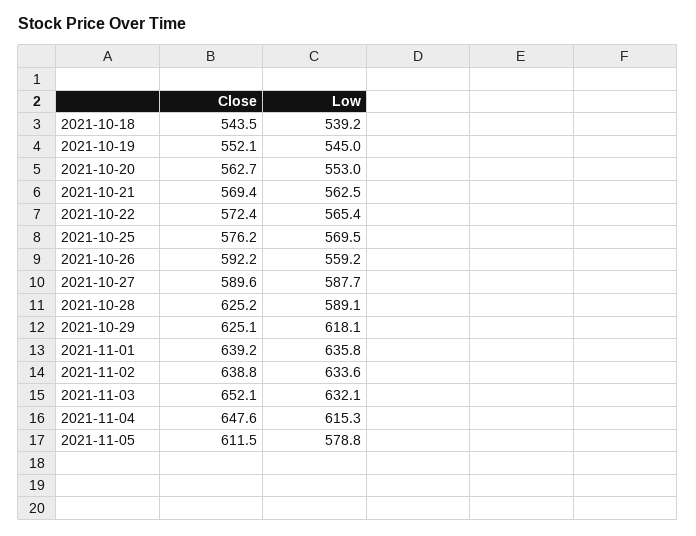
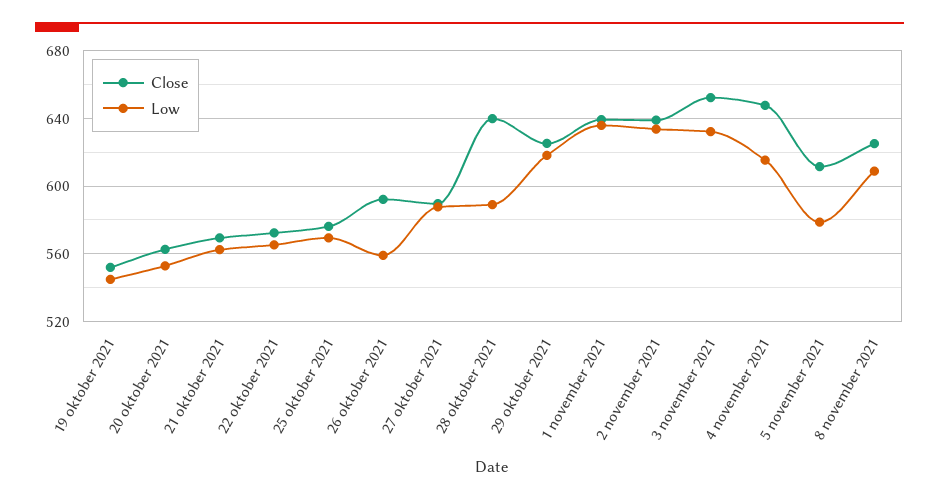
Close, 2021-10-18: 543.5 -> none
Low, 2021-10-18: 539.2 -> none
Close, 2021-10-28: 625.2 -> 640
Close, 8 november 2021: none -> 625
Low, 8 november 2021: none -> 610

